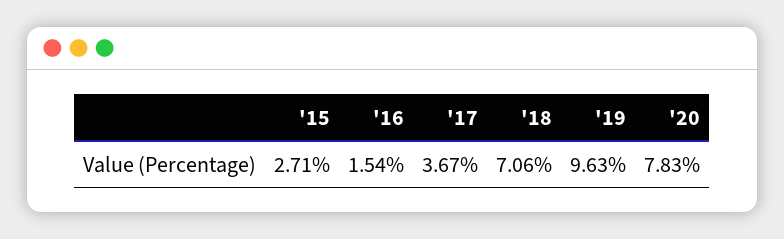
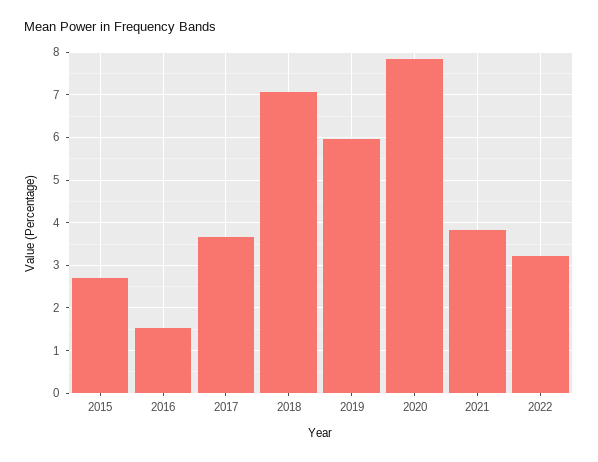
'19: 9.63 -> 6
2021: none -> 3.8
2022: none -> 3.2

